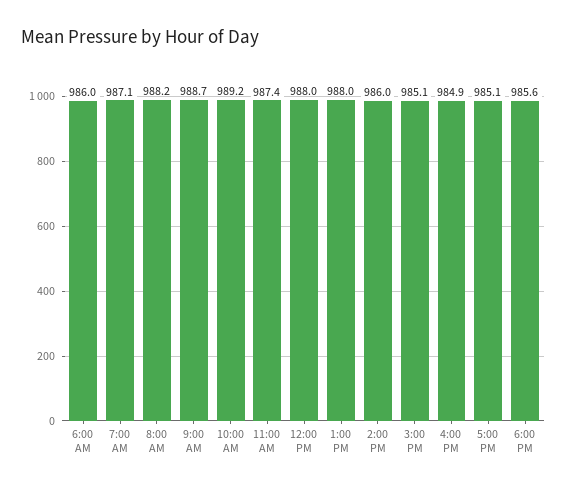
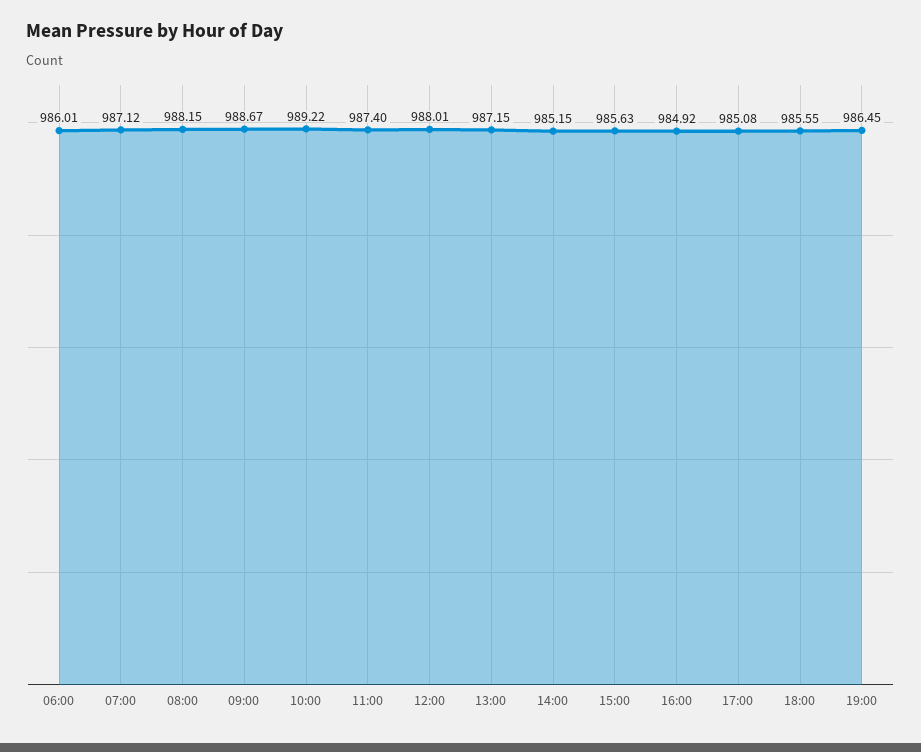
1:00 PM: 988 -> 987.15
2:00 PM: 986 -> 985.15
3:00 PM: 985.1 -> 985.63
19:00: none -> 986.45

